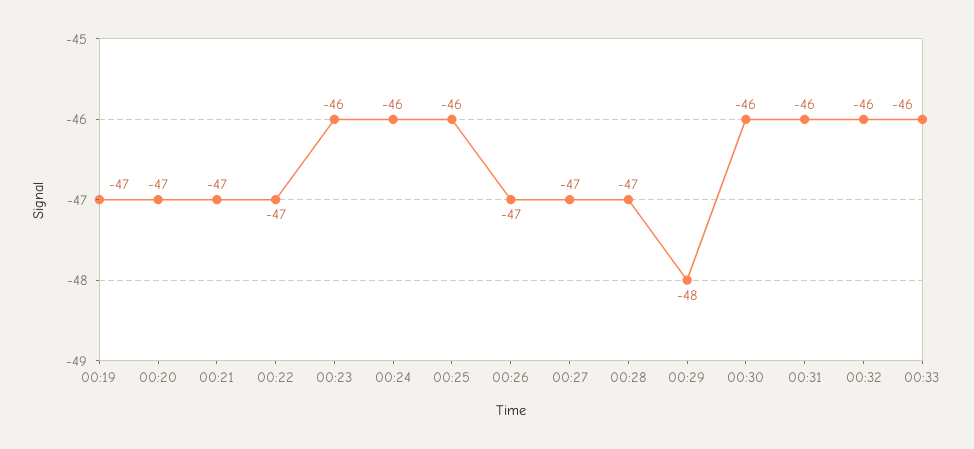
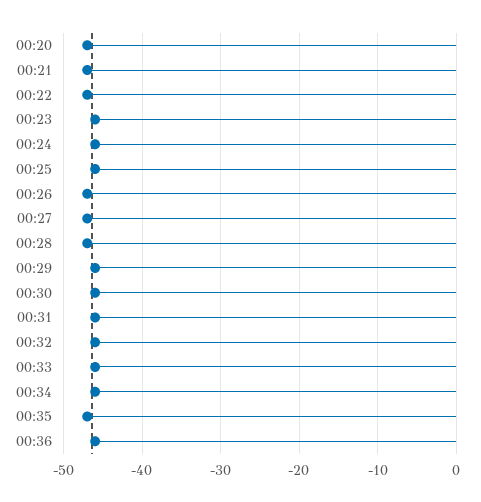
00:19: -47 -> none
00:29: -48 -> -46
00:34: none -> -46
00:35: none -> -47
00:36: none -> -46

